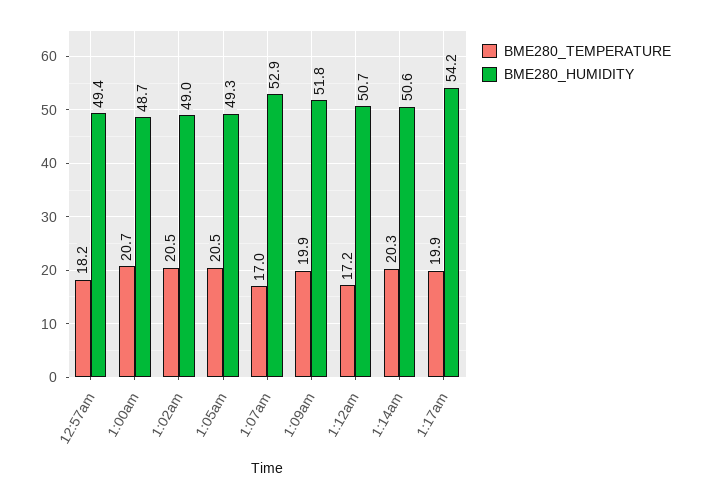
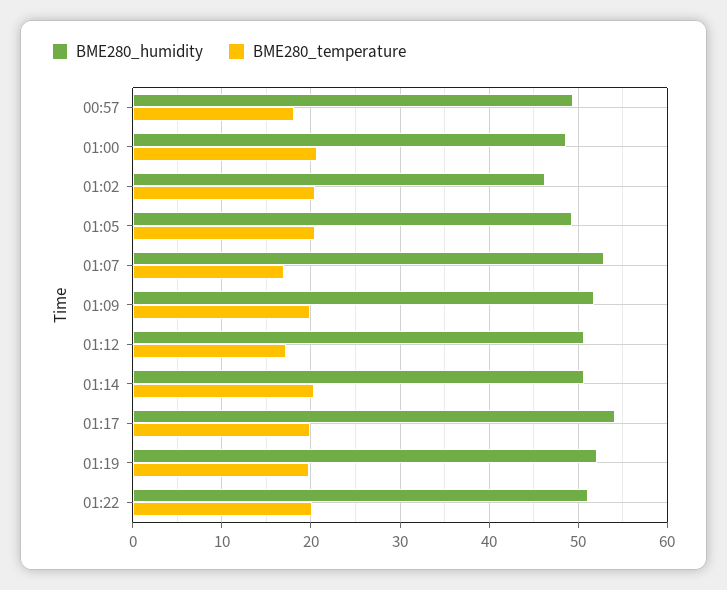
BME280_HUMIDITY, 1:02am: 49 -> 46
BME280_HUMIDITY, 01:19: none -> 52
BME280_TEMPERATURE, 01:19: none -> 20
BME280_HUMIDITY, 01:22: none -> 51
BME280_TEMPERATURE, 01:22: none -> 20

